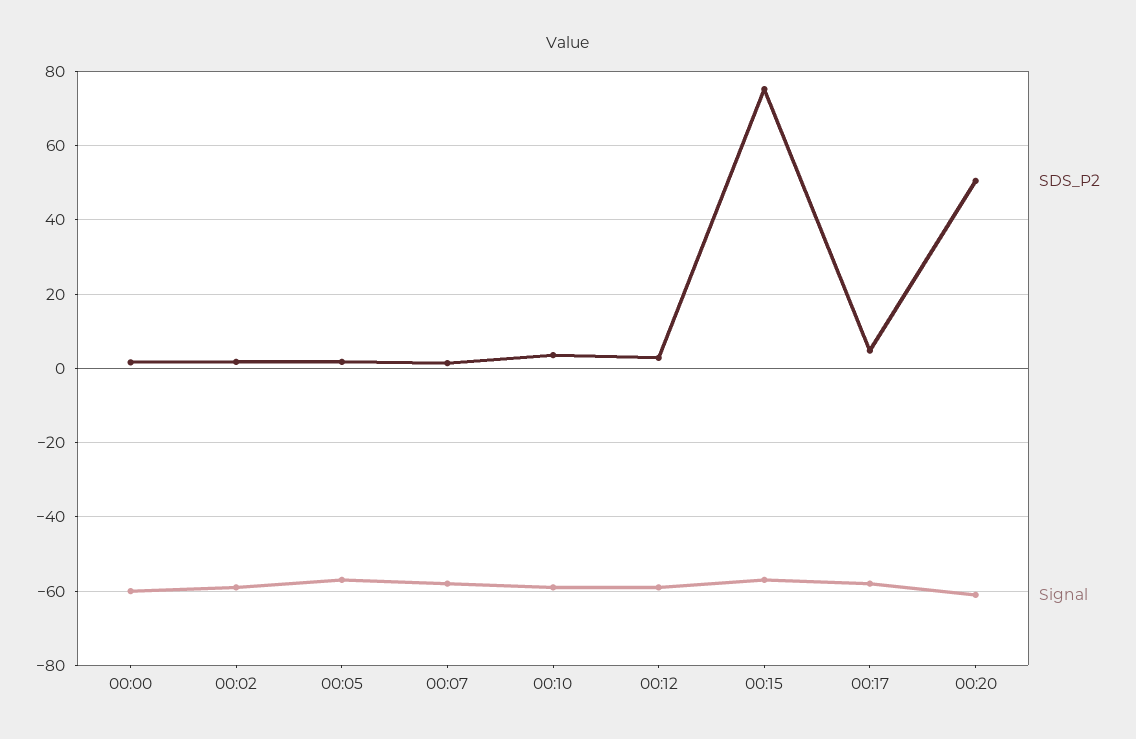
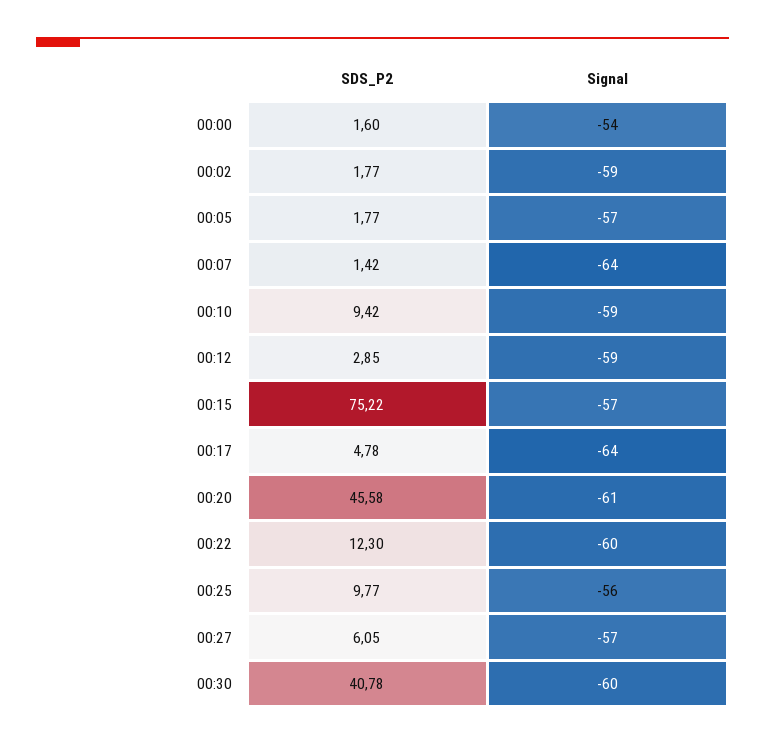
Signal, 00:00: -60 -> -54
Signal, 00:07: -58 -> -64
SDS_P2, 00:10: 4 -> 9.42
Signal, 00:17: -58 -> -64
SDS_P2, 00:20: 50 -> 45.58
SDS_P2, 00:22: none -> 12.3
Signal, 00:22: none -> -60
SDS_P2, 00:25: none -> 9.77
Signal, 00:25: none -> -56
SDS_P2, 00:27: none -> 6.05
Signal, 00:27: none -> -57
SDS_P2, 00:30: none -> 40.78
Signal, 00:30: none -> -60

